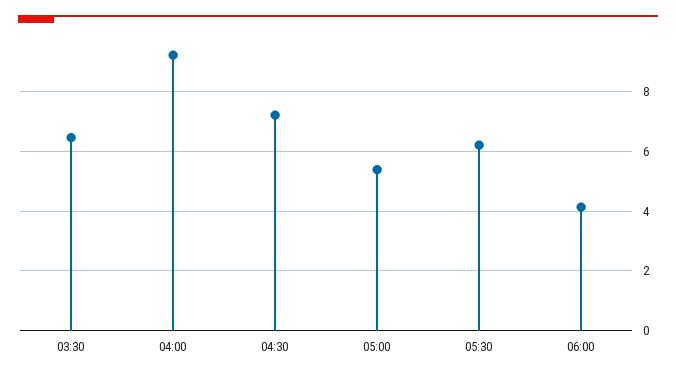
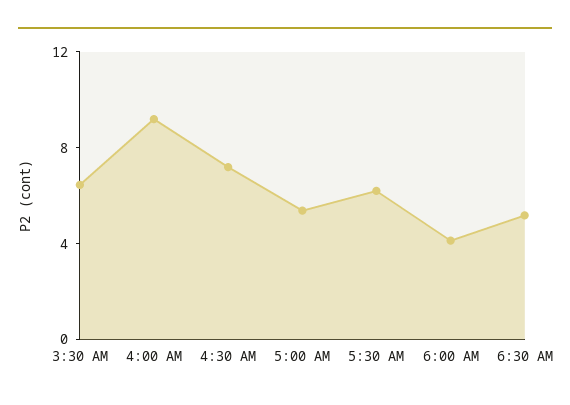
6:30 AM: none -> 5

